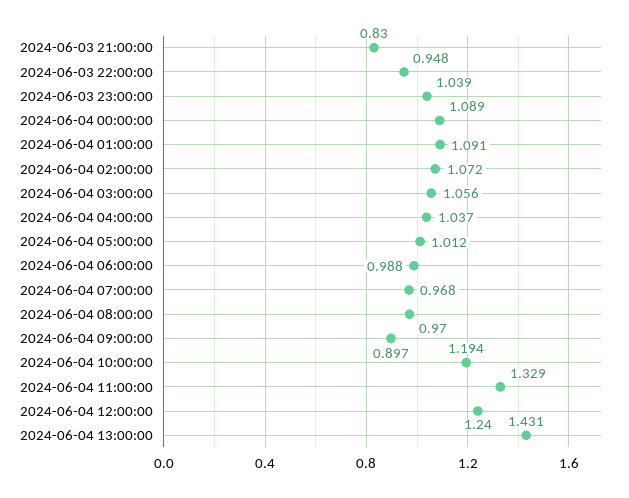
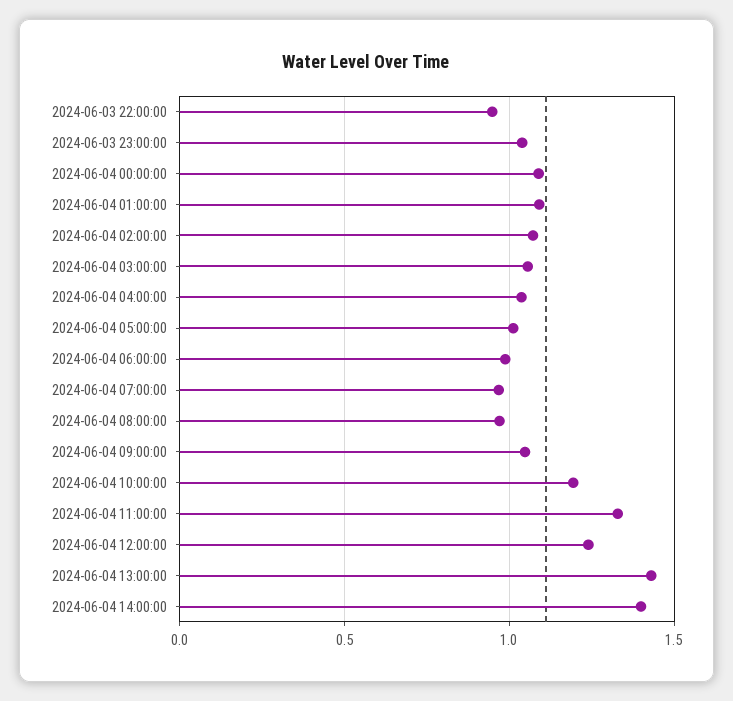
2024-06-03 21:00:00: 0.83 -> none
2024-06-04 09:00:00: 0.897 -> 1.05
2024-06-04 14:00:00: none -> 1.4

